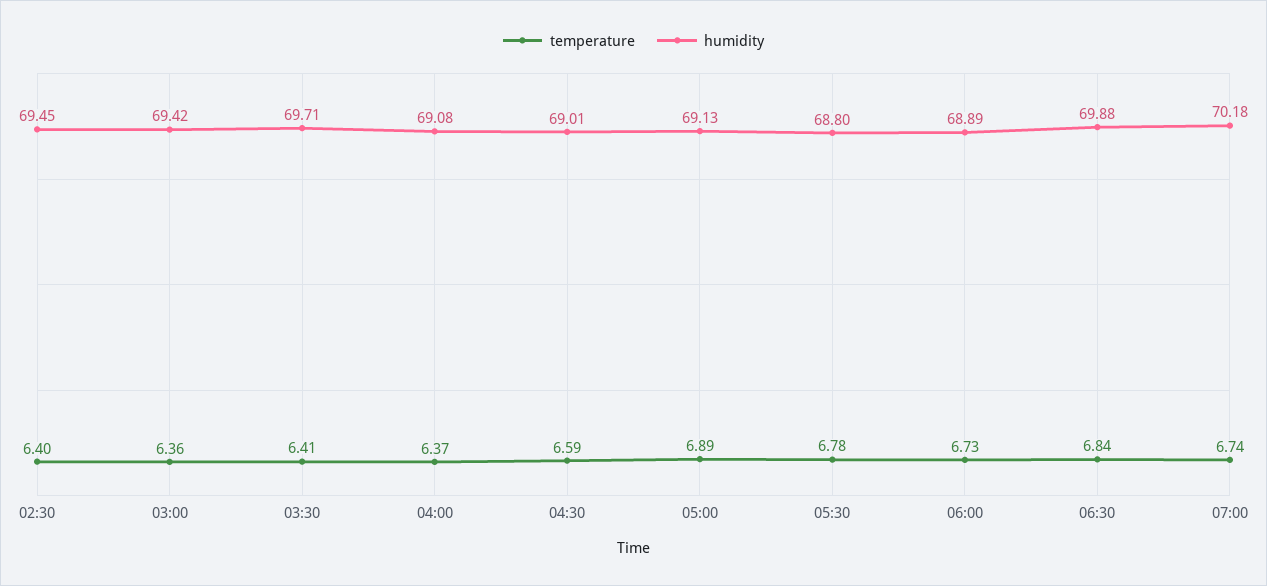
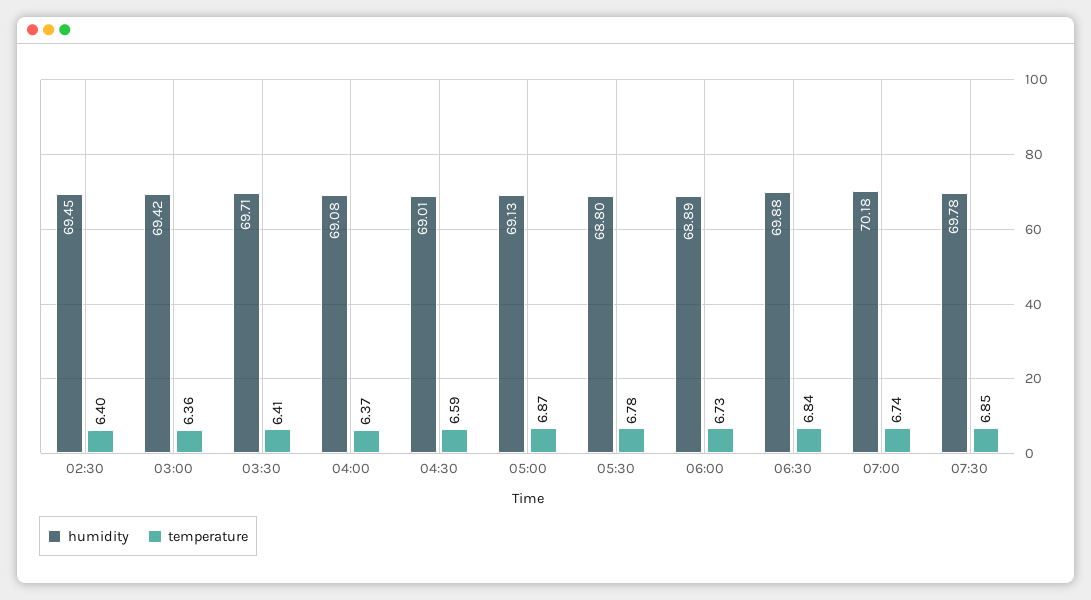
temperature, 05:00: 6.89 -> 6.87
humidity, 07:30: none -> 69.78
temperature, 07:30: none -> 6.85

